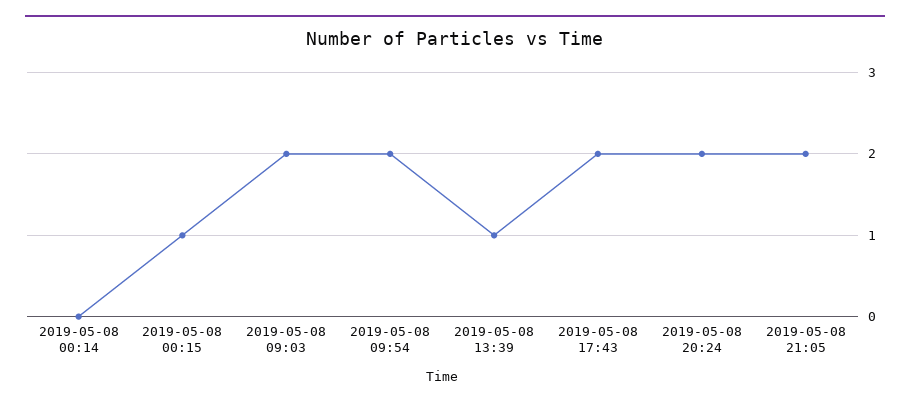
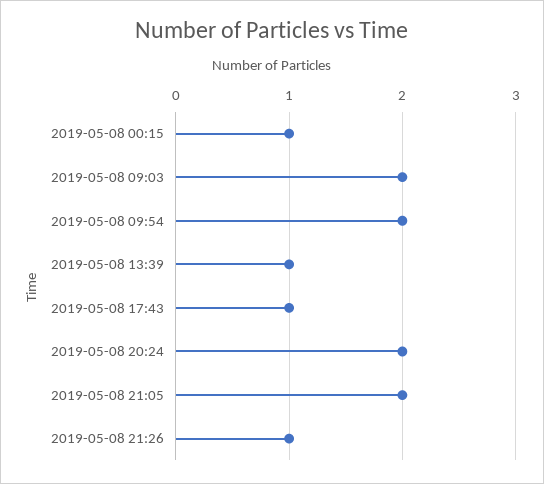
2019-05-08 00:14: 0 -> none
2019-05-08 17:43: 2 -> 1
2019-05-08 21:26: none -> 1

